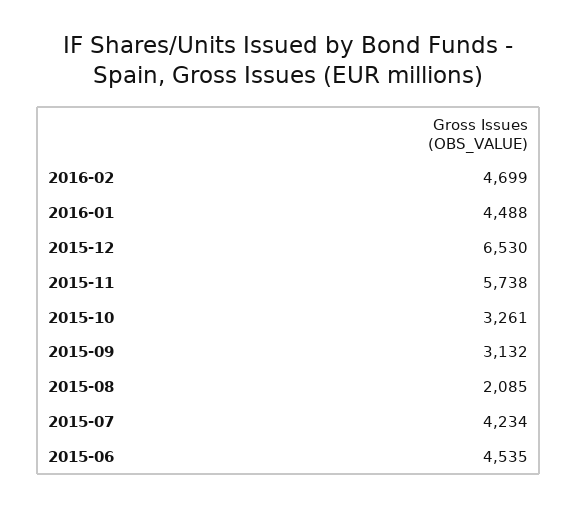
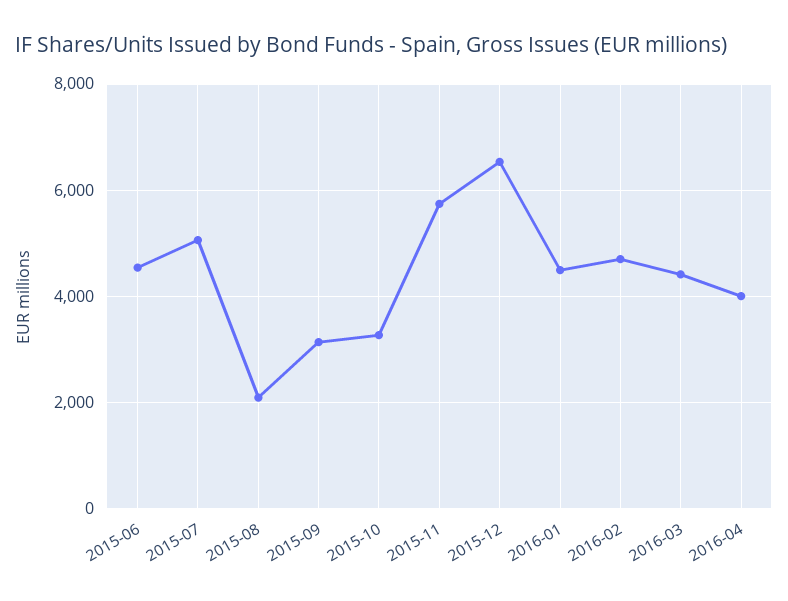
2015-07: 4234 -> 5000
2016-03: none -> 4400
2016-04: none -> 4000

